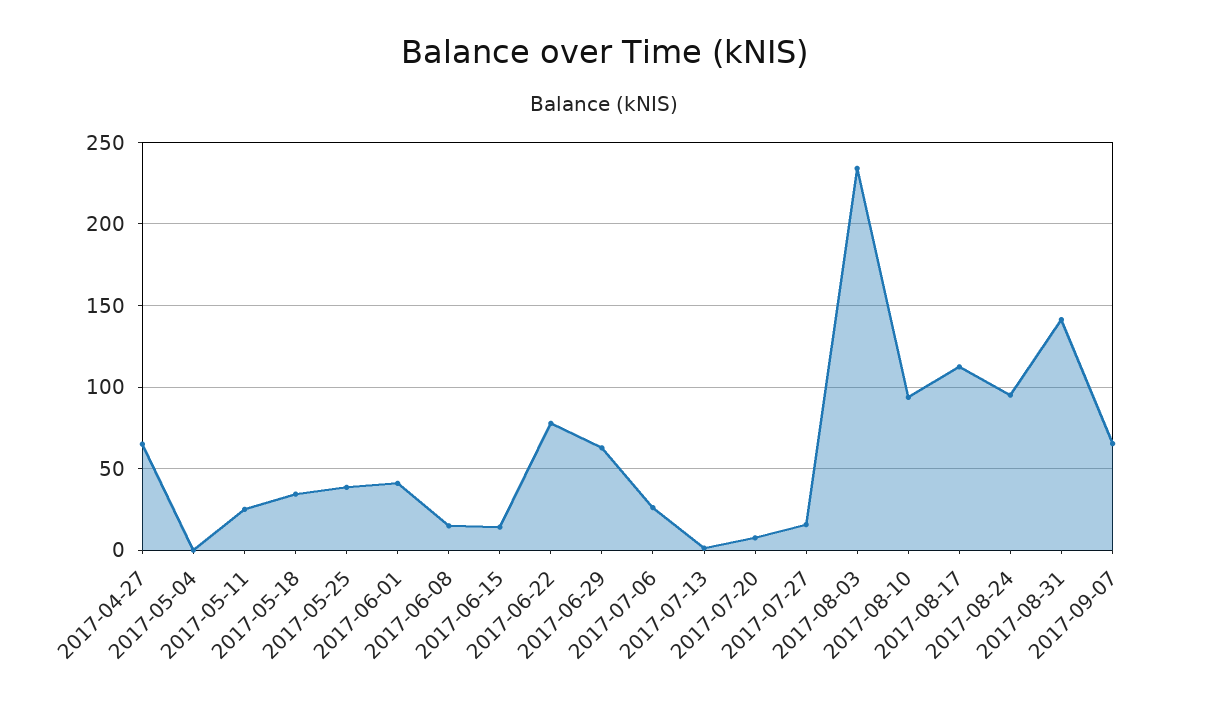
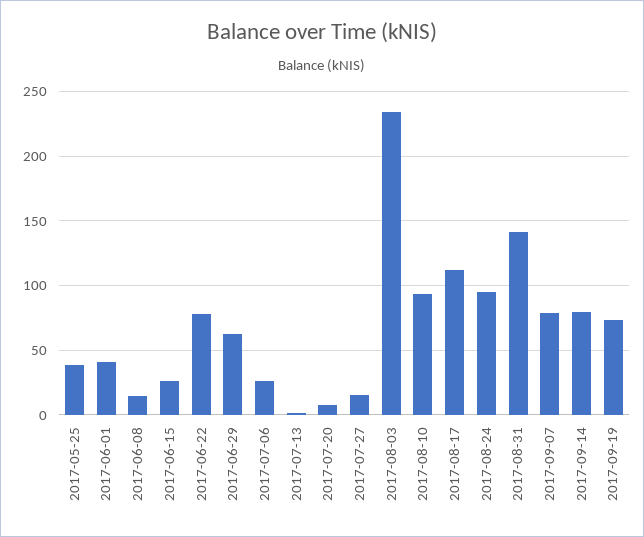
2017-04-27: 65 -> none
2017-05-04: 0 -> none
2017-05-11: 25 -> none
2017-05-18: 35 -> none
2017-06-15: 15 -> 25
2017-09-07: 65 -> 80
2017-09-14: none -> 80
2017-09-19: none -> 75

